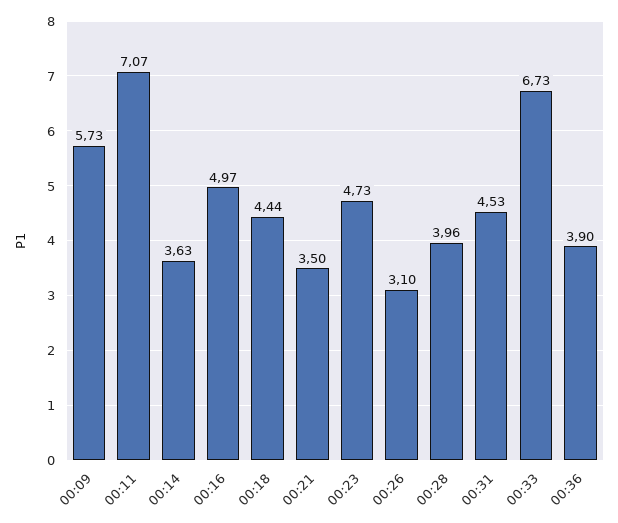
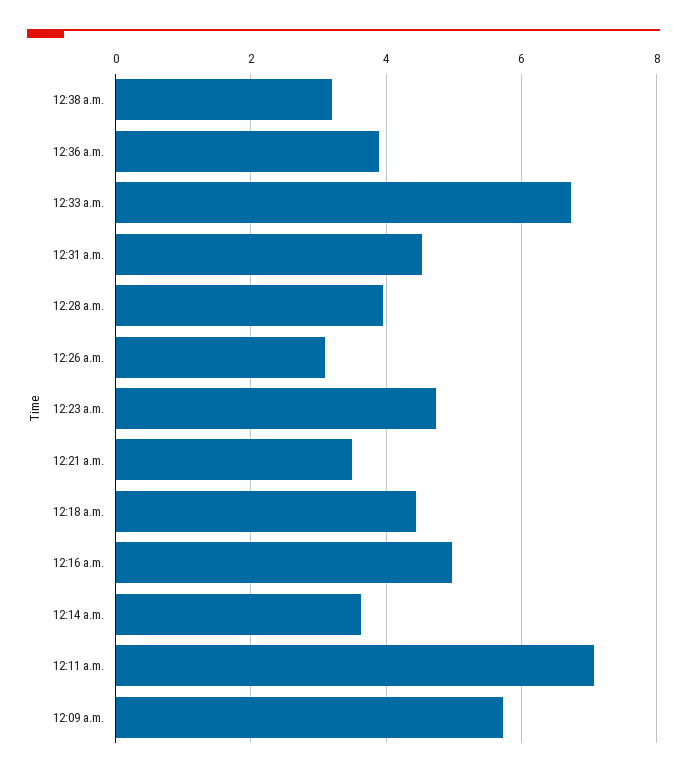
12:38 a.m.: none -> 3.2

